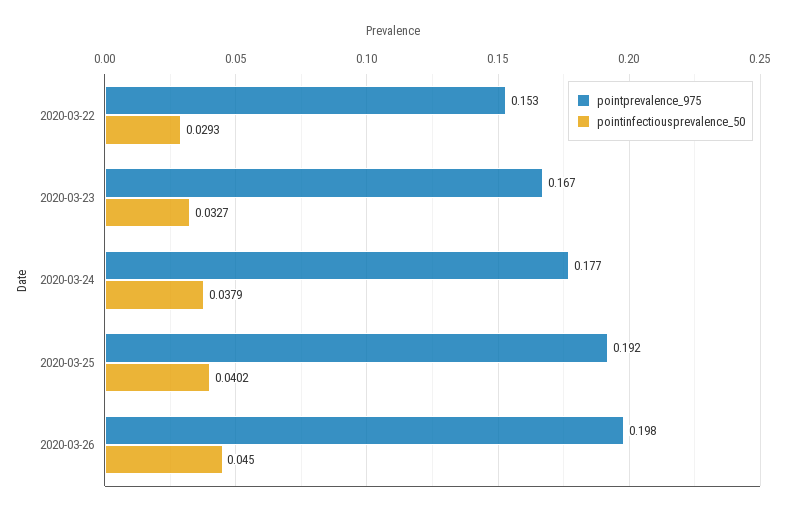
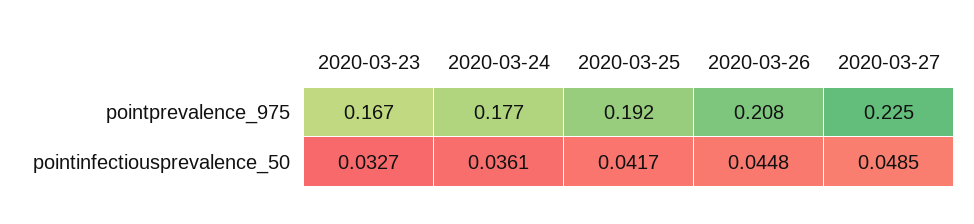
pointprevalence_975, 2020-03-22: 0.153 -> none
pointinfectiousprevalence_50, 2020-03-22: 0.0293 -> none
pointinfectiousprevalence_50, 2020-03-24: 0.0379 -> 0.0361
pointinfectiousprevalence_50, 2020-03-25: 0.0402 -> 0.0417
pointprevalence_975, 2020-03-26: 0.198 -> 0.208
pointinfectiousprevalence_50, 2020-03-26: 0.045 -> 0.0448
pointprevalence_975, 2020-03-27: none -> 0.225
pointinfectiousprevalence_50, 2020-03-27: none -> 0.0485

